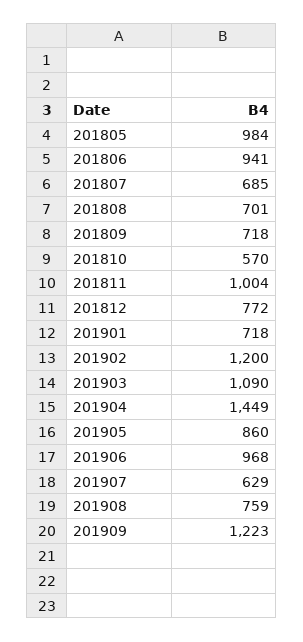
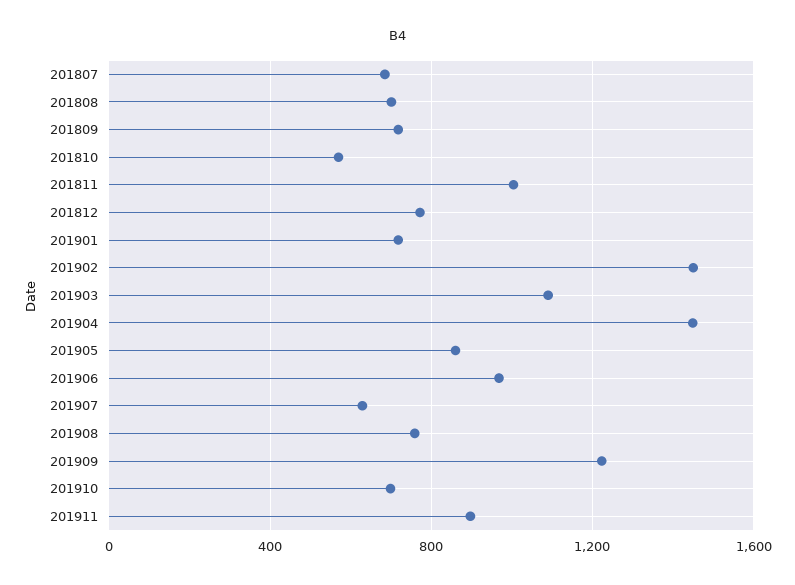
201805: 984 -> none
201806: 941 -> none
201902: 1200 -> 1450
201910: none -> 700
201911: none -> 900

